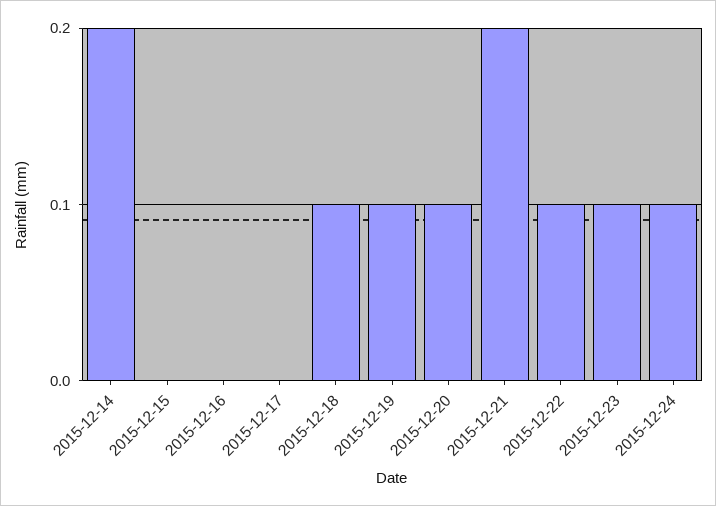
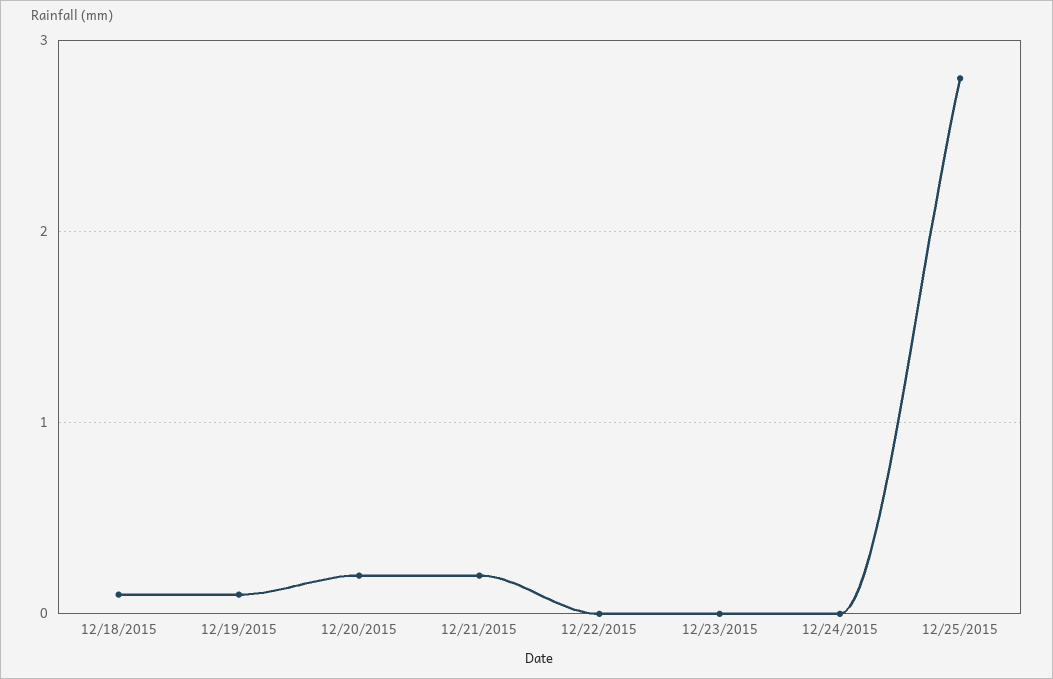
2015-12-14: 0.2 -> none
2015-12-15: 0 -> none
2015-12-16: 0 -> none
2015-12-17: 0 -> none
2015-12-20: 0.1 -> 0.2
2015-12-22: 0.1 -> 0
2015-12-23: 0.1 -> 0
2015-12-24: 0.1 -> 0
12/25/2015: none -> 2.8

